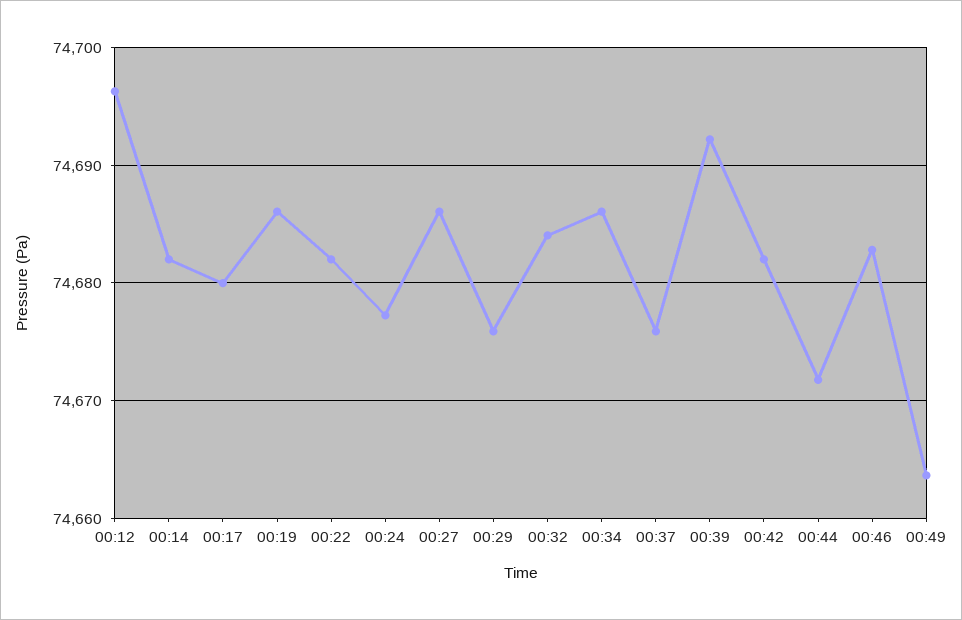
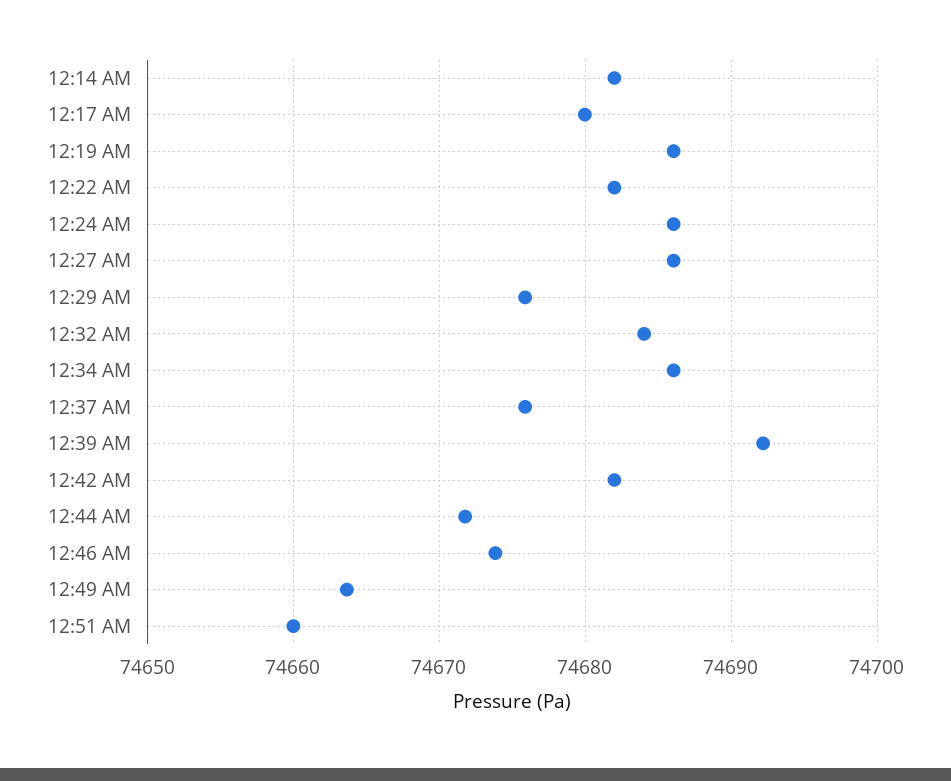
00:12: 74696 -> none
00:24: 74677 -> 74686
00:46: 74683 -> 74674
12:51 AM: none -> 74660

